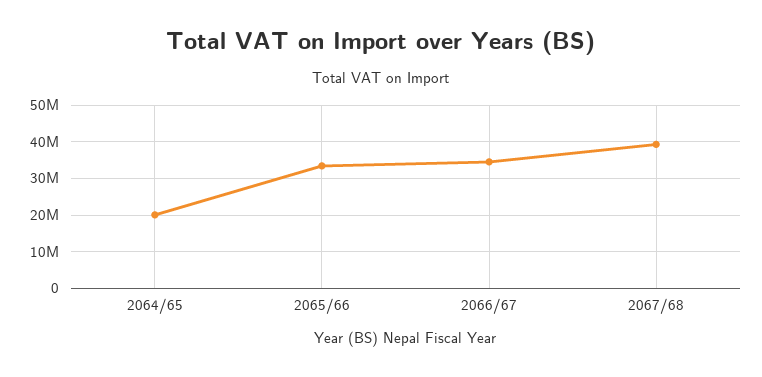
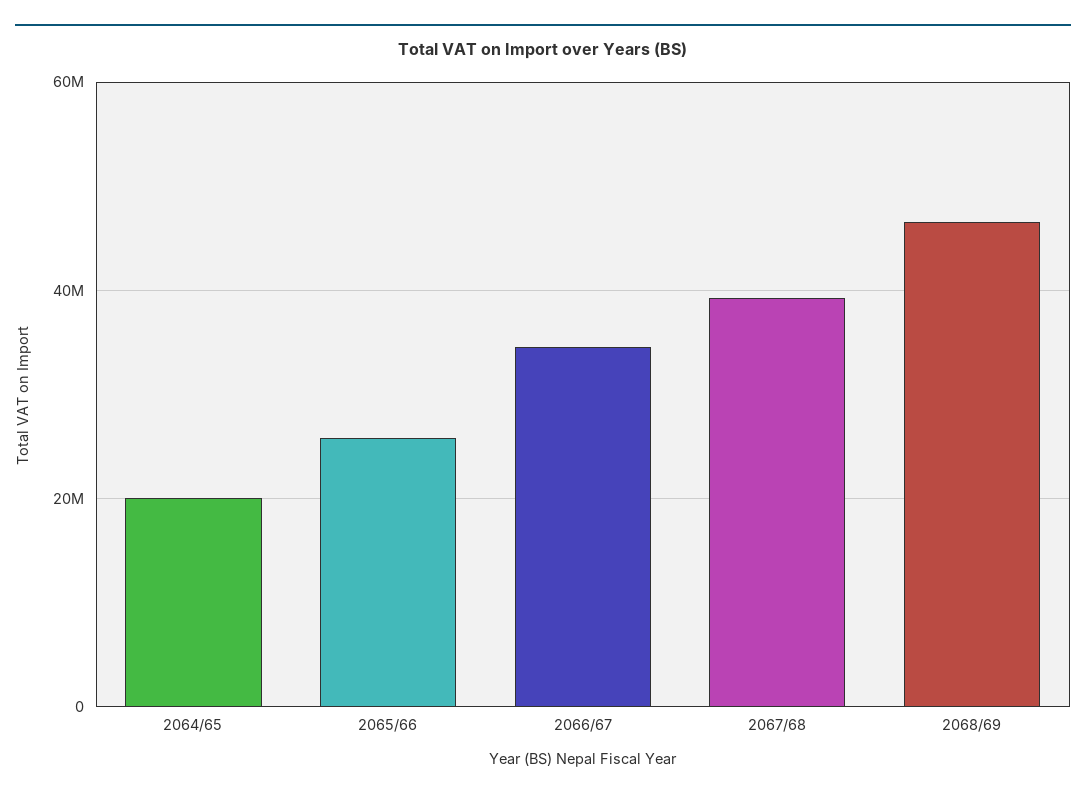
2065/66: 34000000 -> 26000000
2068/69: none -> 46000000

